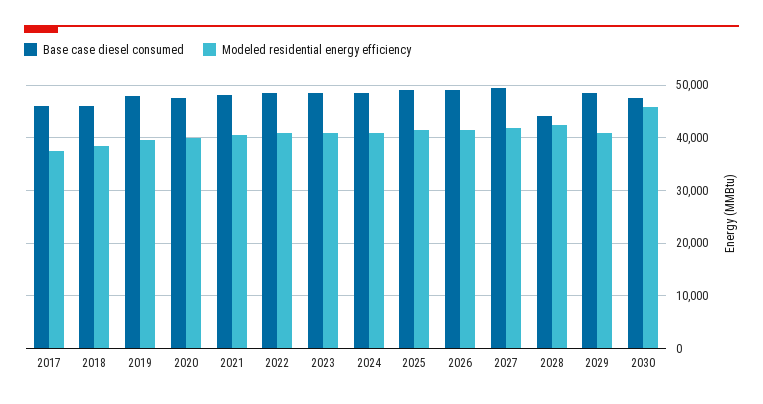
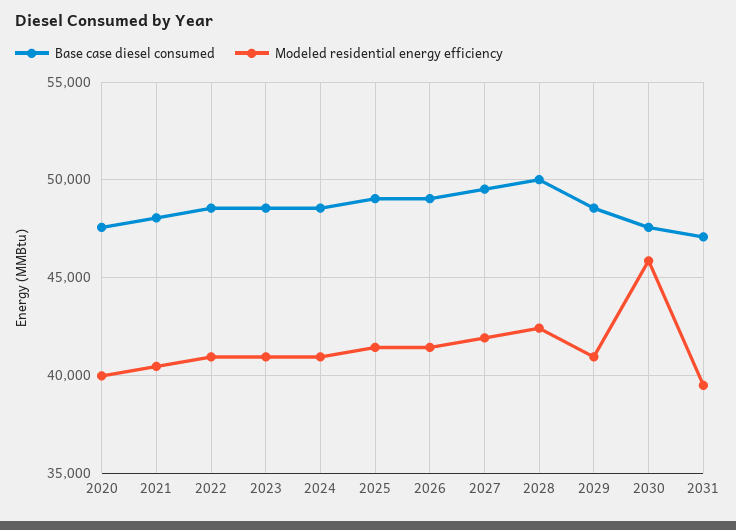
Base case diesel consumed, 2017: 46000 -> none
Modeled residential energy efficiency, 2017: 38000 -> none
Base case diesel consumed, 2018: 46000 -> none
Modeled residential energy efficiency, 2018: 38000 -> none
Base case diesel consumed, 2019: 48000 -> none
Modeled residential energy efficiency, 2019: 40000 -> none
Base case diesel consumed, 2028: 44000 -> 50000
Base case diesel consumed, 2031: none -> 47000
Modeled residential energy efficiency, 2031: none -> 39500

